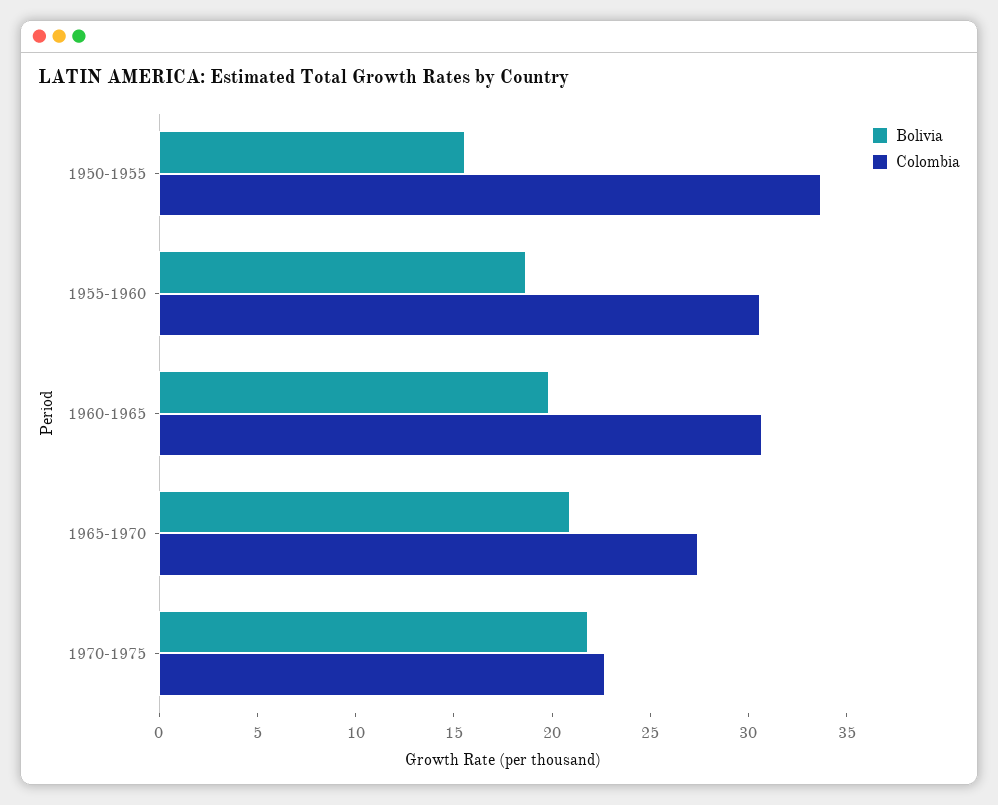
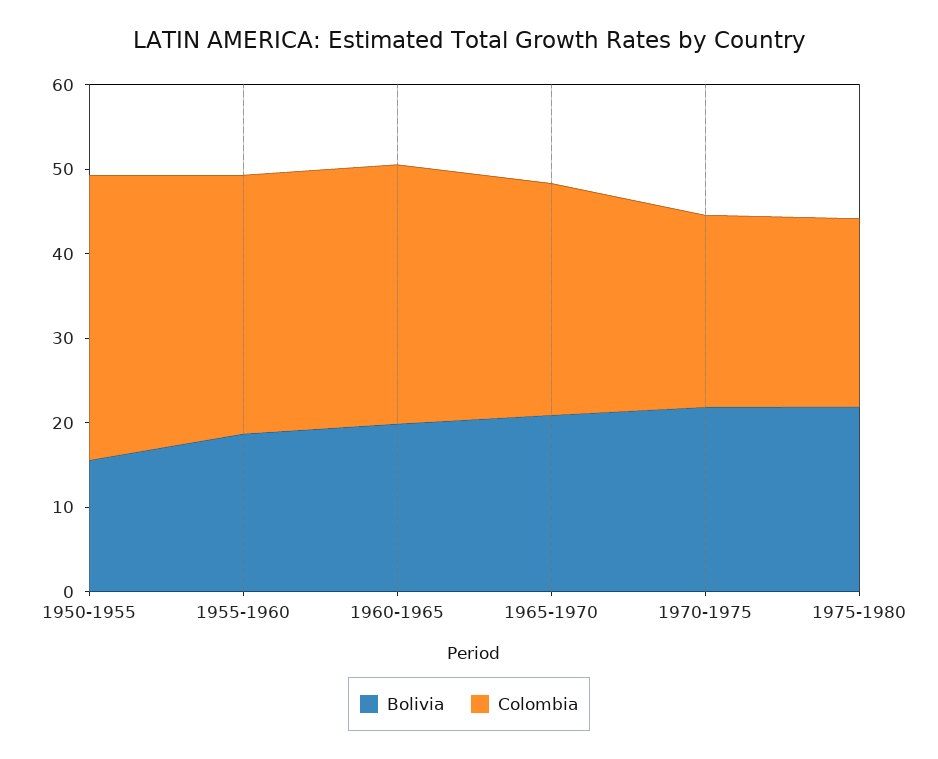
Bolivia, 1975-1980: none -> 22
Colombia, 1975-1980: none -> 22

